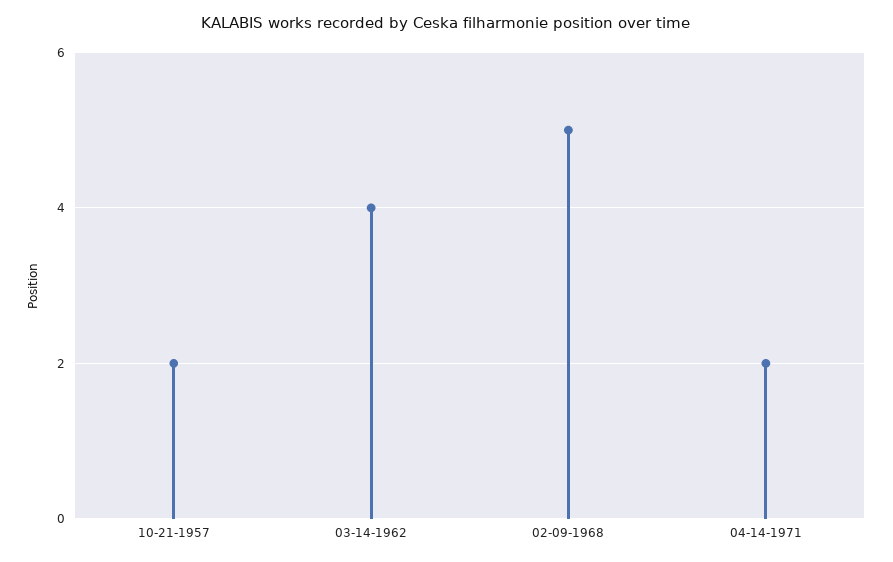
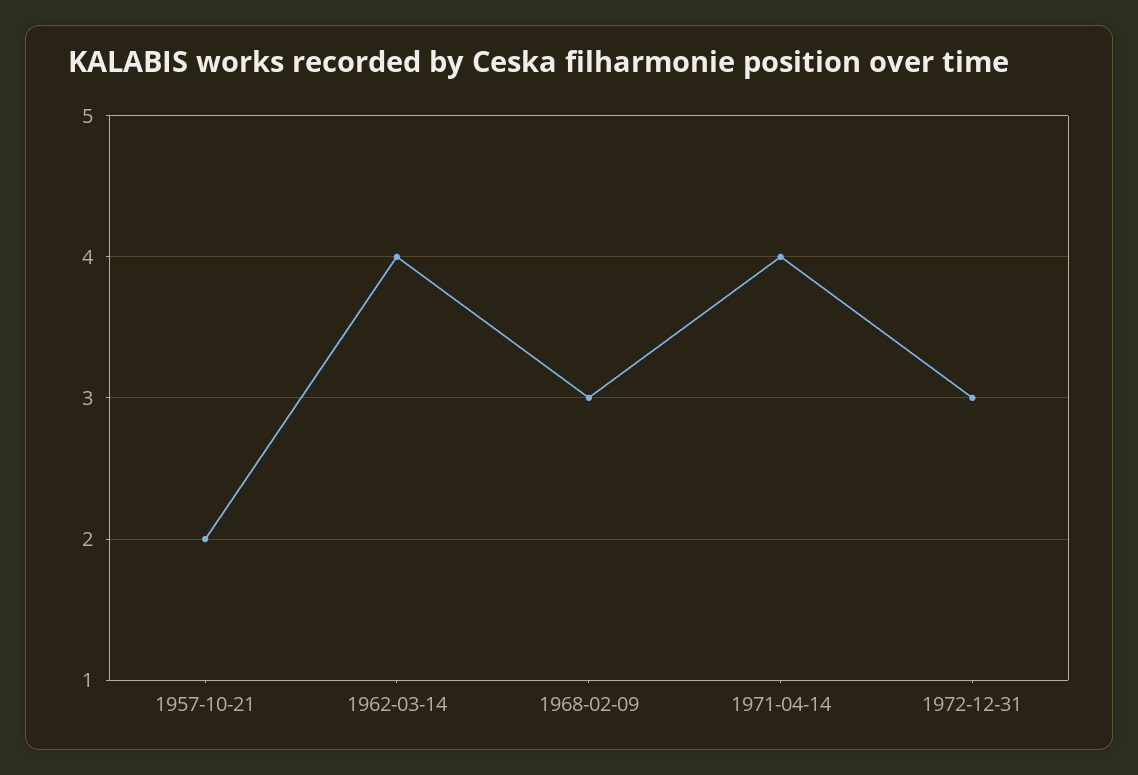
02-09-1968: 5 -> 3
04-14-1971: 2 -> 4
1972-12-31: none -> 3

